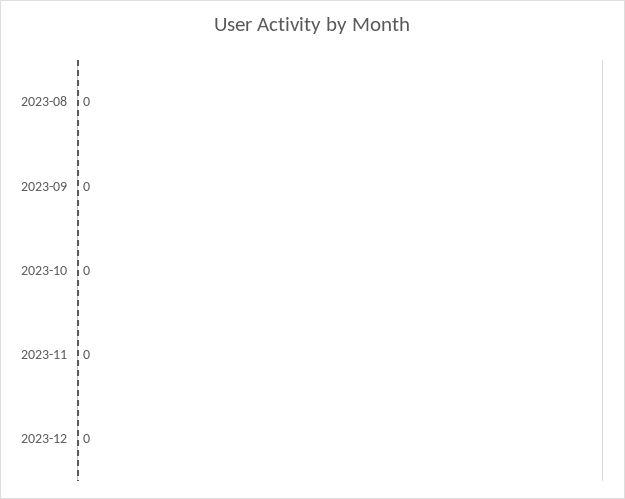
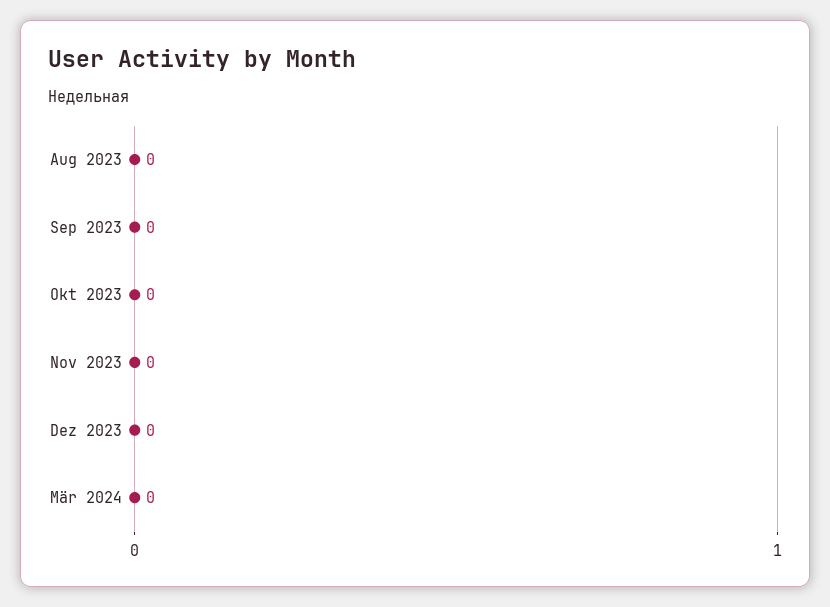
Mär 2024: none -> 0

